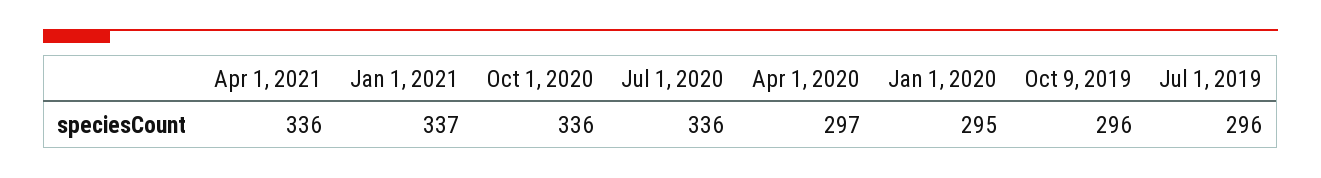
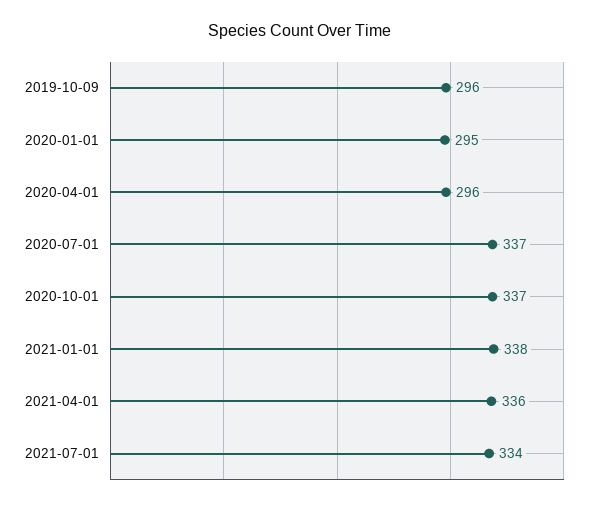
Jan 1, 2021: 337 -> 338
Oct 1, 2020: 336 -> 337
Jul 1, 2020: 336 -> 337
Apr 1, 2020: 297 -> 296
Jul 1, 2019: 296 -> none
2021-07-01: none -> 334

